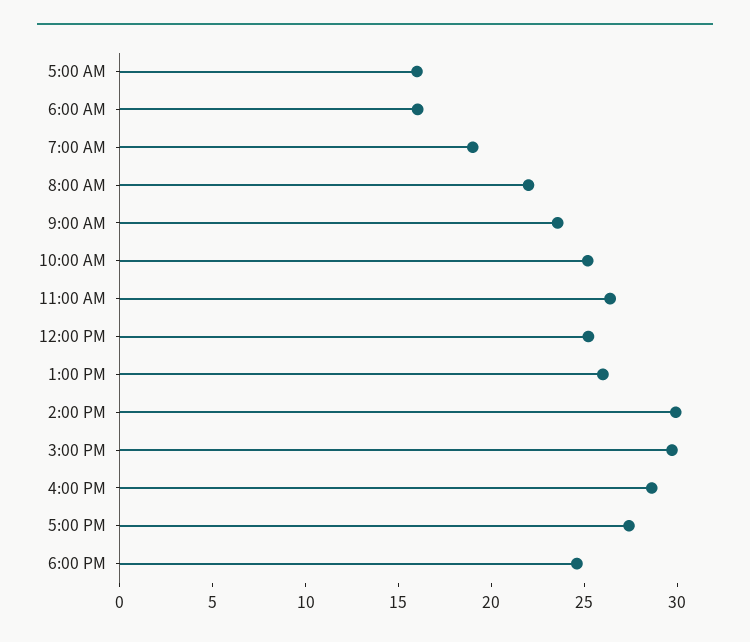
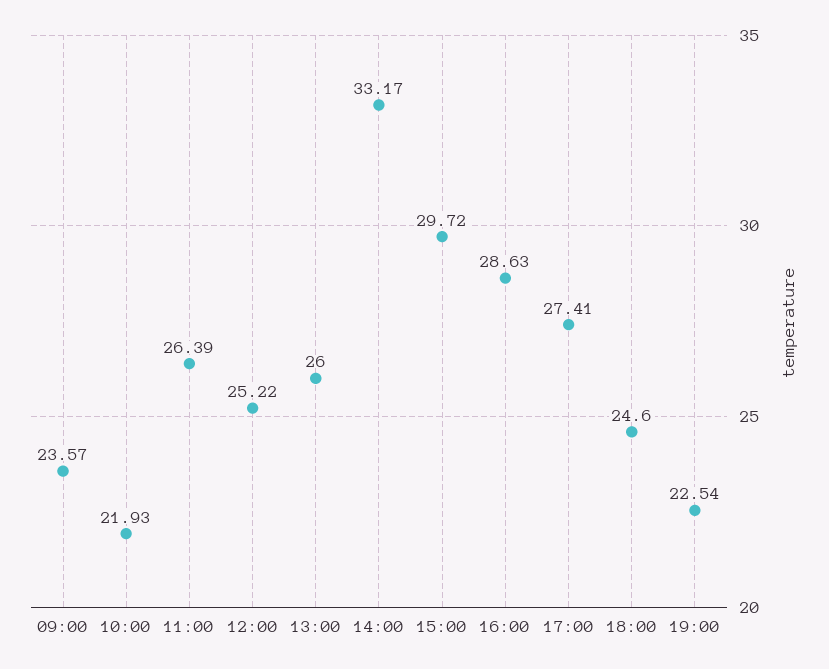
5:00 AM: 16 -> none
6:00 AM: 16 -> none
7:00 AM: 19 -> none
8:00 AM: 22 -> none
10:00 AM: 25 -> 21.93
2:00 PM: 30 -> 33.17
19:00: none -> 22.54

